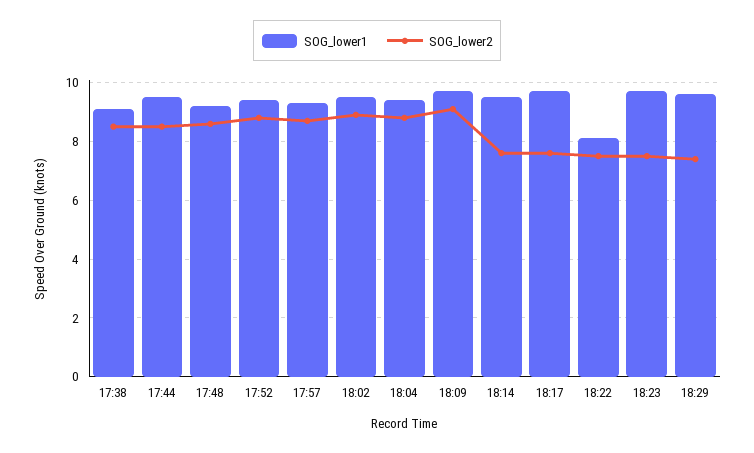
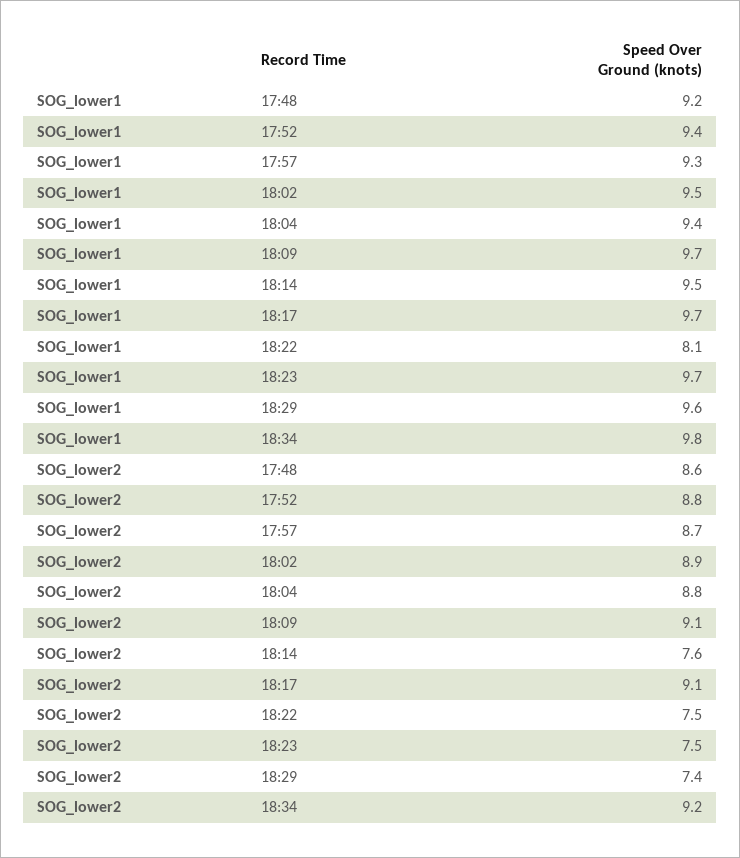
SOG_lower1, 17:38: 9 -> none
SOG_lower2, 17:38: 8.5 -> none
SOG_lower1, 17:44: 9.5 -> none
SOG_lower2, 17:44: 8.5 -> none
SOG_lower2, 18:17: 7.5 -> 9.1
SOG_lower1, 18:34: none -> 9.8
SOG_lower2, 18:34: none -> 9.2

